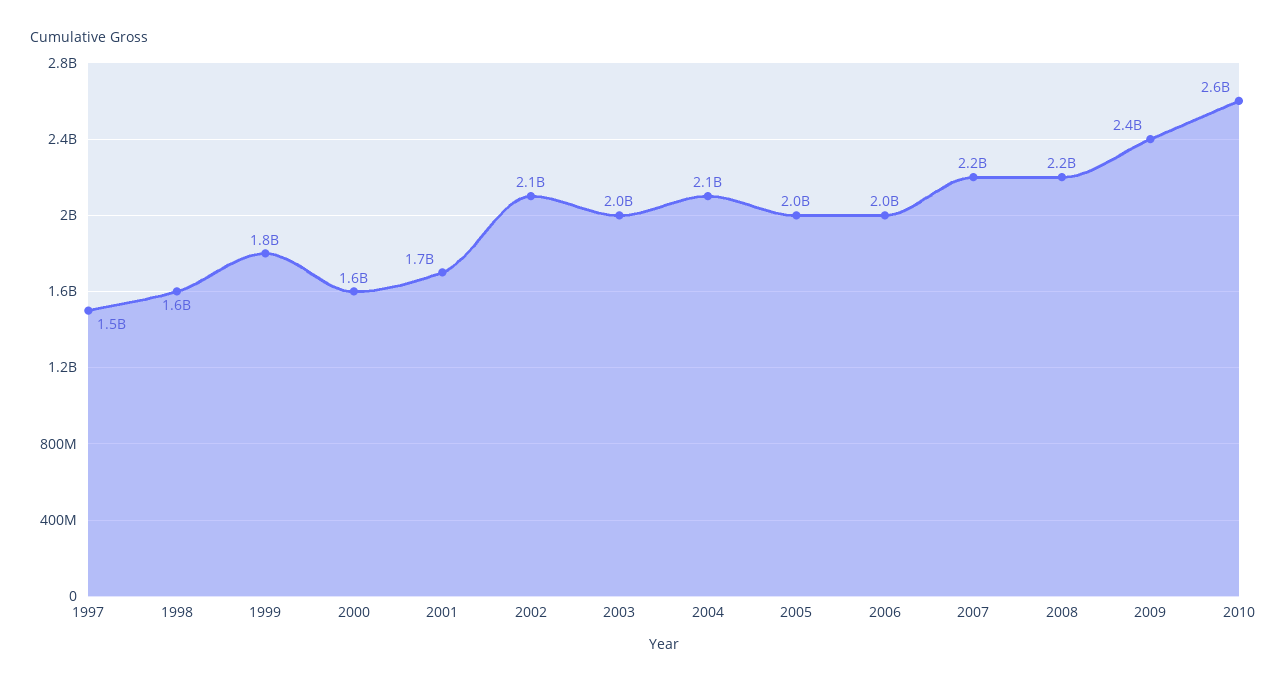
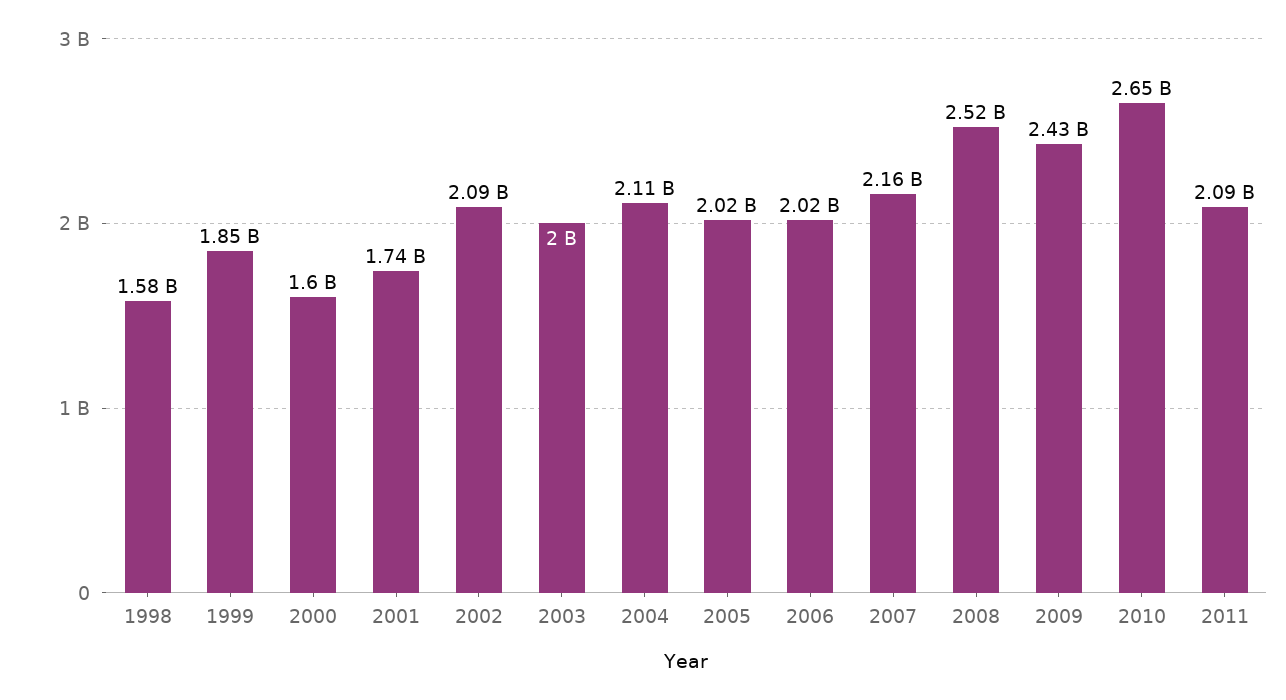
1997: 1500000000 -> none
2008: 2200000000 -> 2520000000
2011: none -> 2090000000

